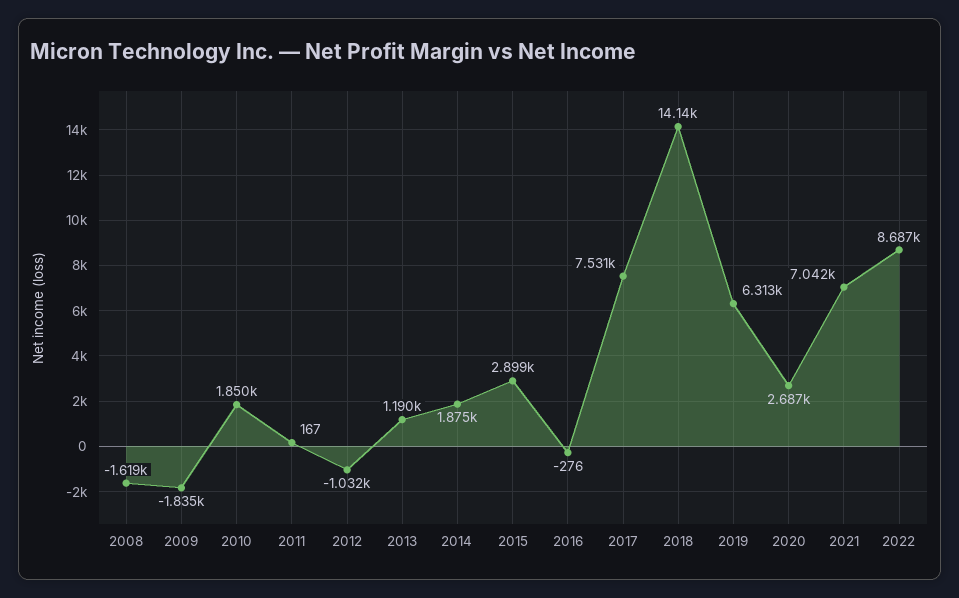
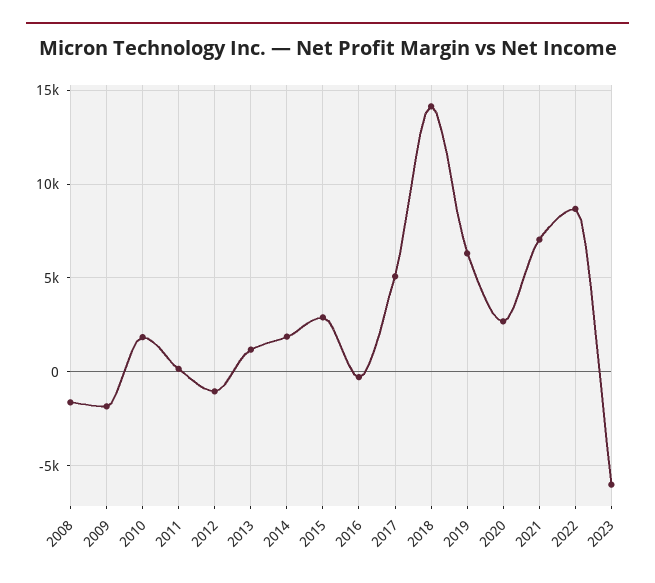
2017: 7531 -> 5000
2023: none -> -6000

